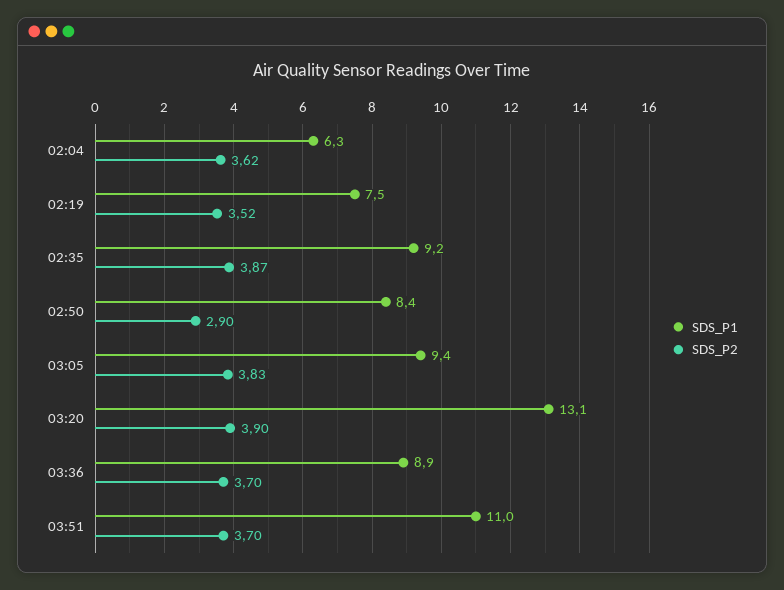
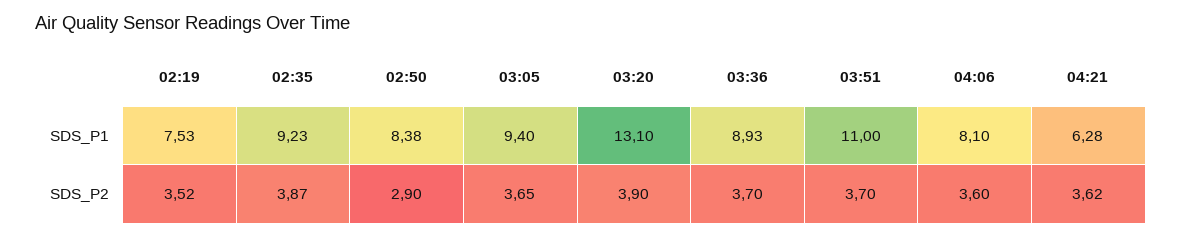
SDS_P1, 02:04: 6.3 -> none
SDS_P2, 02:04: 3.62 -> none
SDS_P2, 03:05: 3.83 -> 3.65
SDS_P1, 04:06: none -> 8.1
SDS_P1, 04:21: none -> 6.28
SDS_P2, 04:06: none -> 3.6
SDS_P2, 04:21: none -> 3.62

